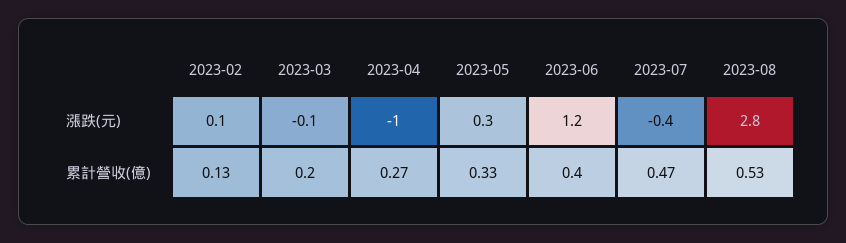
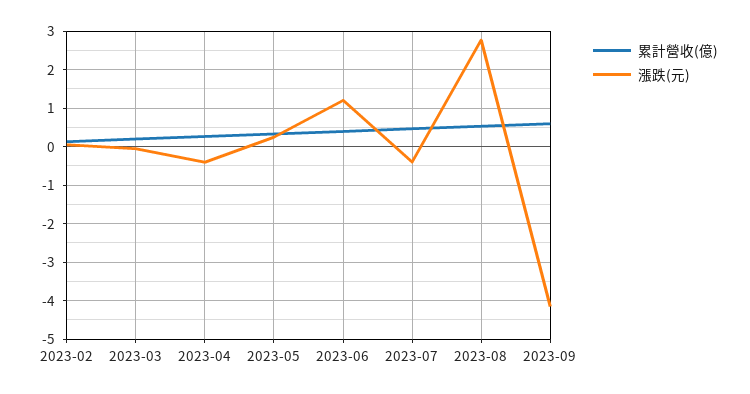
漲跌(元), 2023-04: -1 -> -0.4
累計營收(億), 2023-09: none -> 0.6
漲跌(元), 2023-09: none -> -4.2

